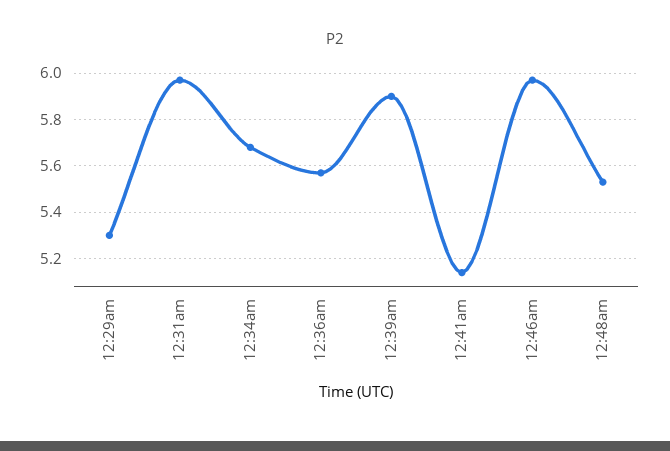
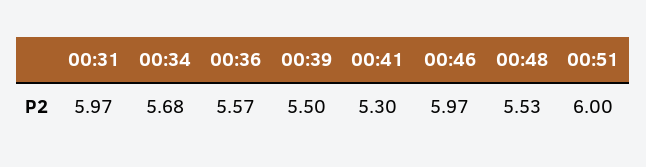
12:29am: 5.3 -> none
12:39am: 5.9 -> 5.5
12:41am: 5.15 -> 5.3
00:51: none -> 6

